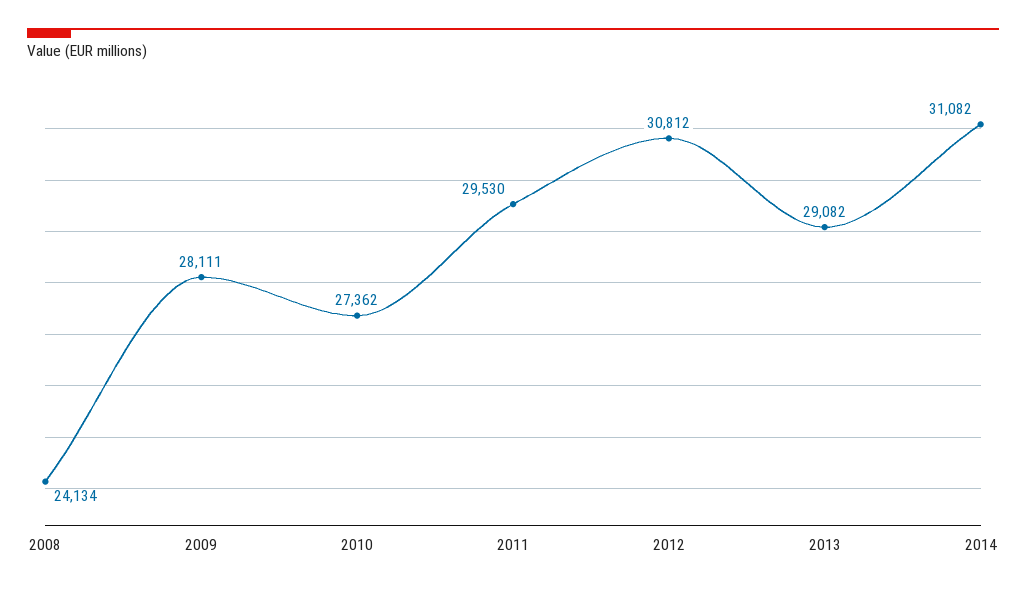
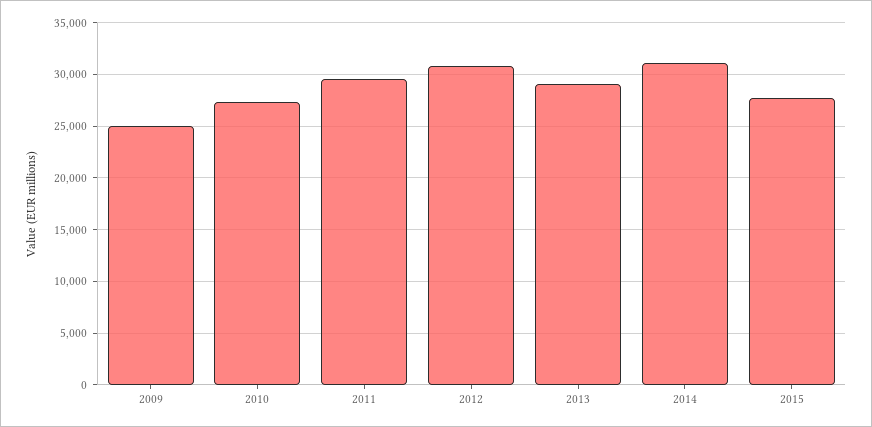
2008: 24134 -> none
2009: 28111 -> 25000
2015: none -> 28000

